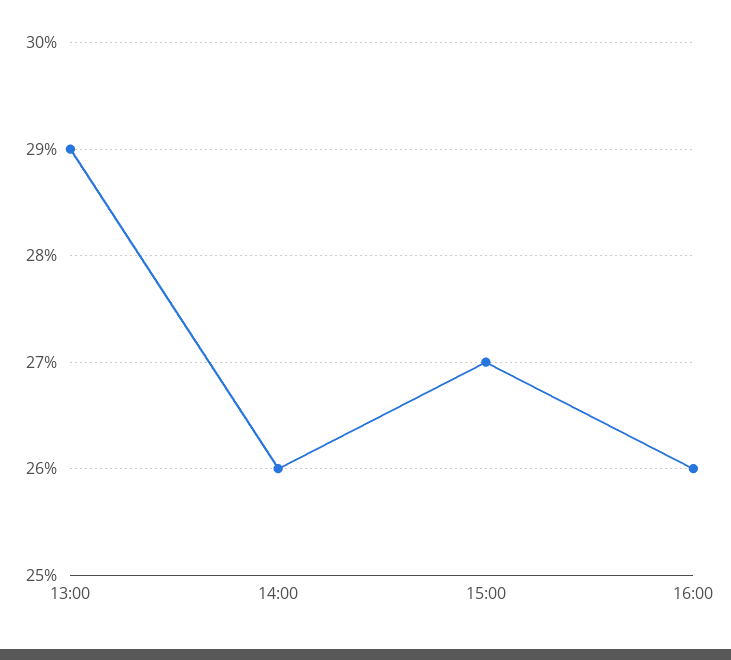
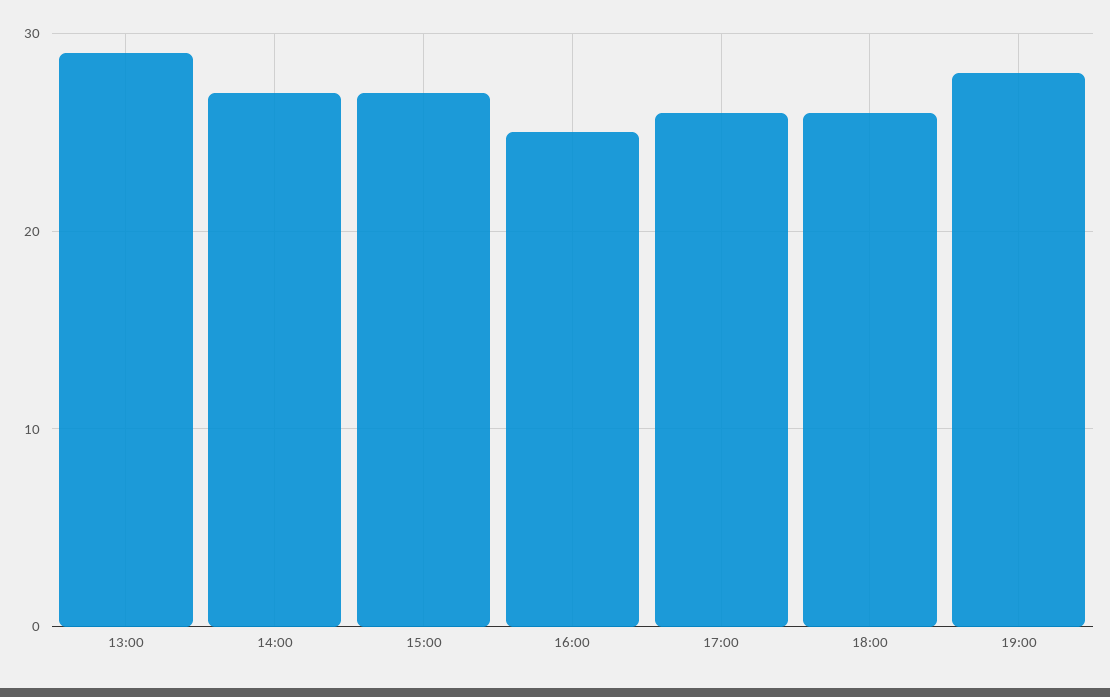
14:00: 26 -> 27
16:00: 26 -> 25
17:00: none -> 26
18:00: none -> 26
19:00: none -> 28

